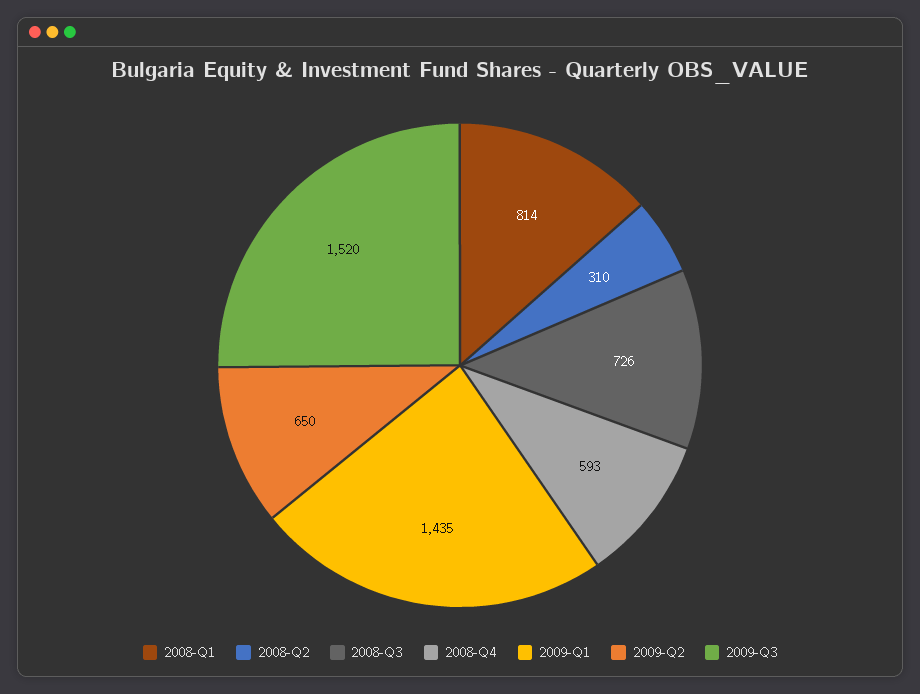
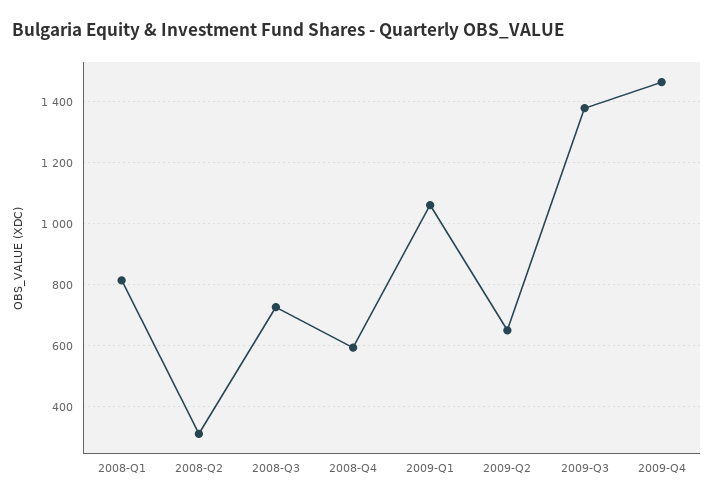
2009-Q1: 1435 -> 1060
2009-Q3: 1520 -> 1380
2009-Q4: none -> 1460

